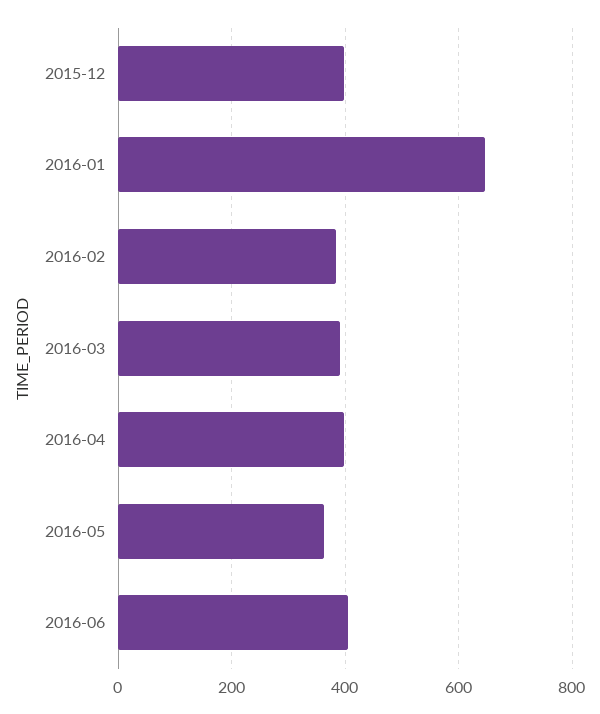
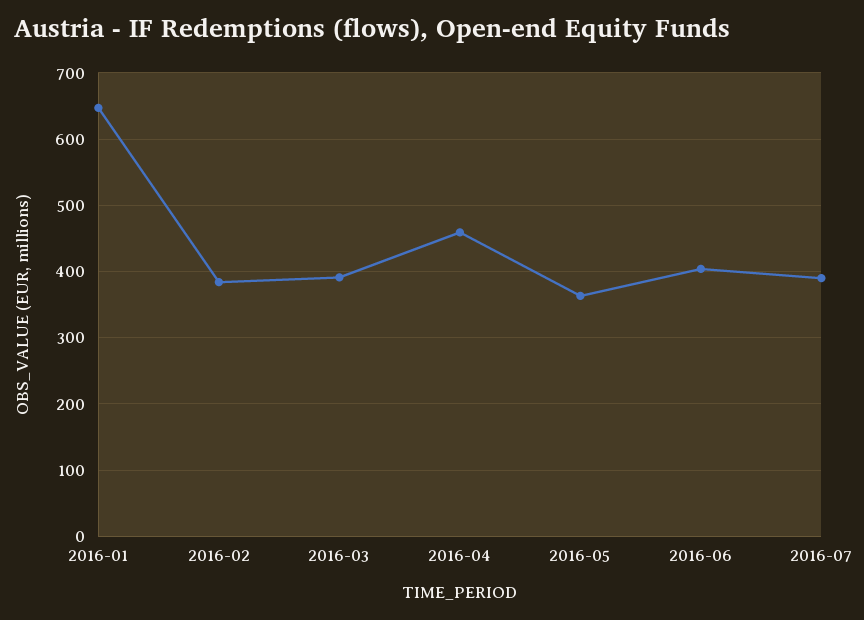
2015-12: 400 -> none
2016-04: 400 -> 460
2016-07: none -> 390

